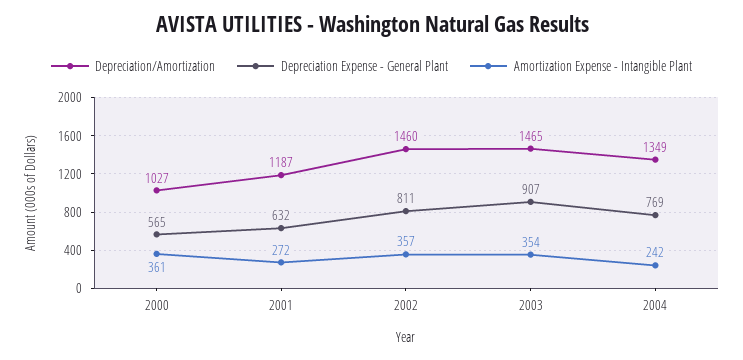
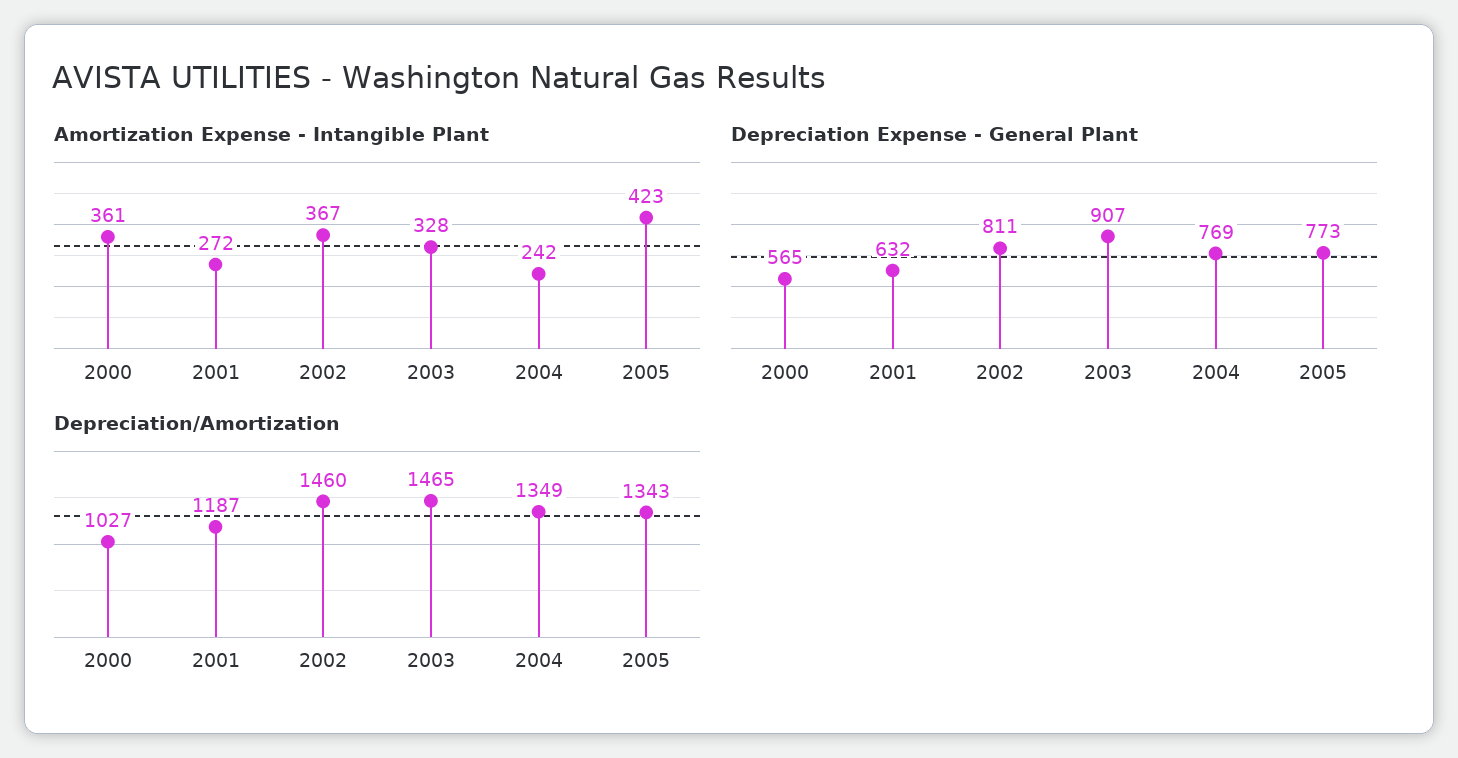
Amortization Expense - Intangible Plant, 2002: 357 -> 367
Amortization Expense - Intangible Plant, 2003: 354 -> 328
Amortization Expense - Intangible Plant, 2005: none -> 423
Depreciation Expense - General Plant, 2005: none -> 773
Depreciation/Amortization, 2005: none -> 1343

